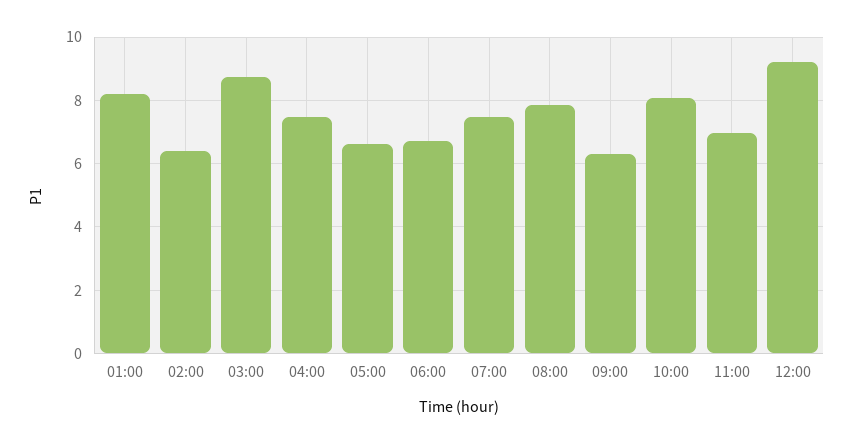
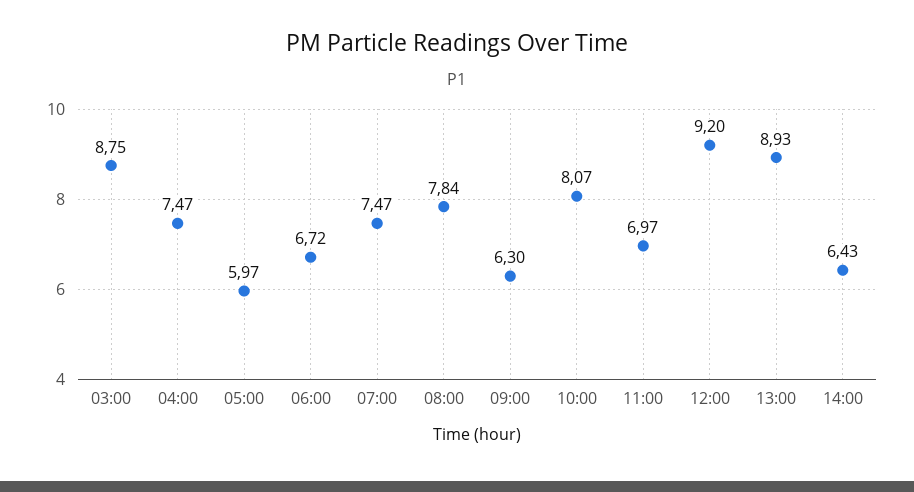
01:00: 8.2 -> none
02:00: 6.4 -> none
05:00: 6.6 -> 5.97
13:00: none -> 8.93
14:00: none -> 6.43

